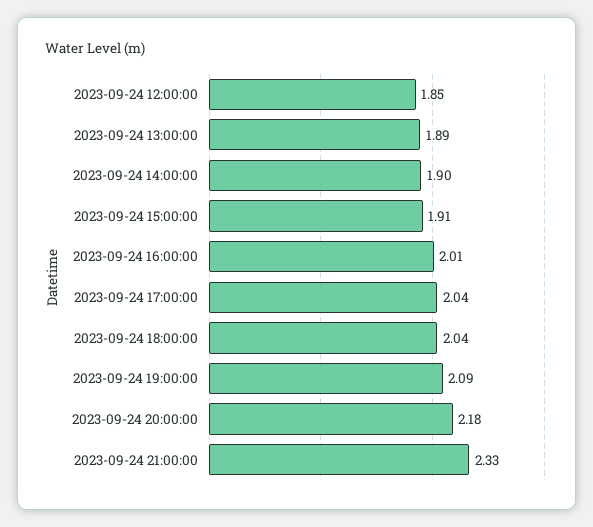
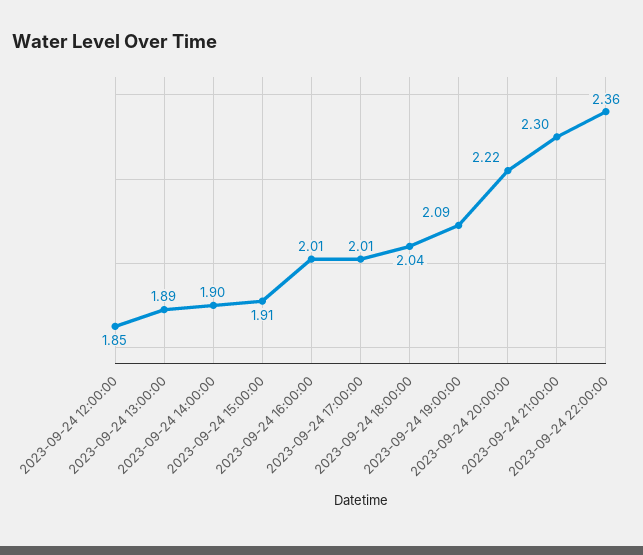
2023-09-24 17:00:00: 2.04 -> 2.01
2023-09-24 20:00:00: 2.18 -> 2.22
2023-09-24 21:00:00: 2.33 -> 2.3
2023-09-24 22:00:00: none -> 2.36

